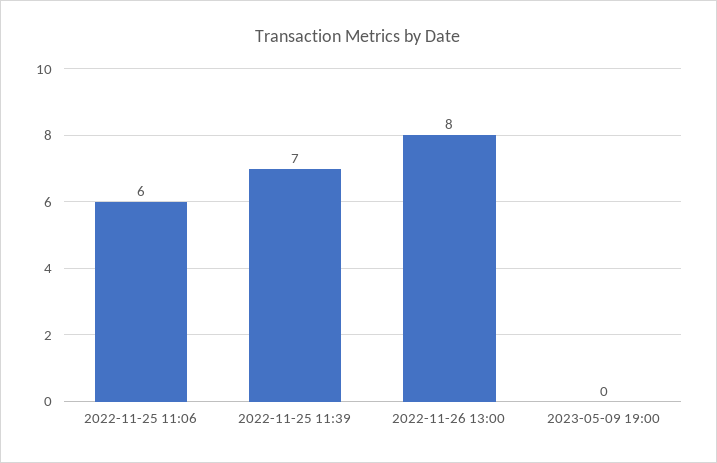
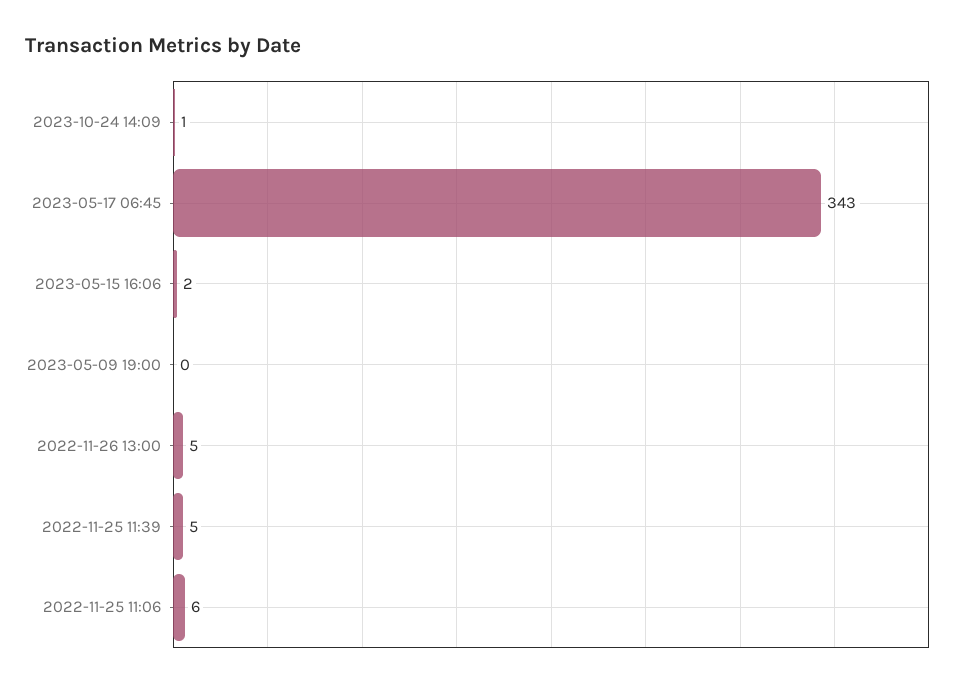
2022-11-25 11:39: 7 -> 5
2022-11-26 13:00: 8 -> 5
2023-10-24 14:09: none -> 1
2023-05-17 06:45: none -> 343
2023-05-15 16:06: none -> 2

